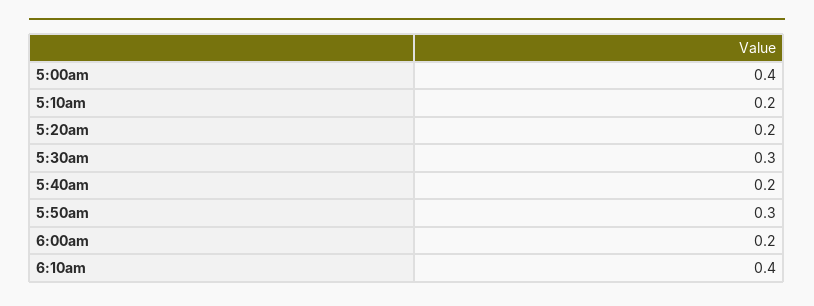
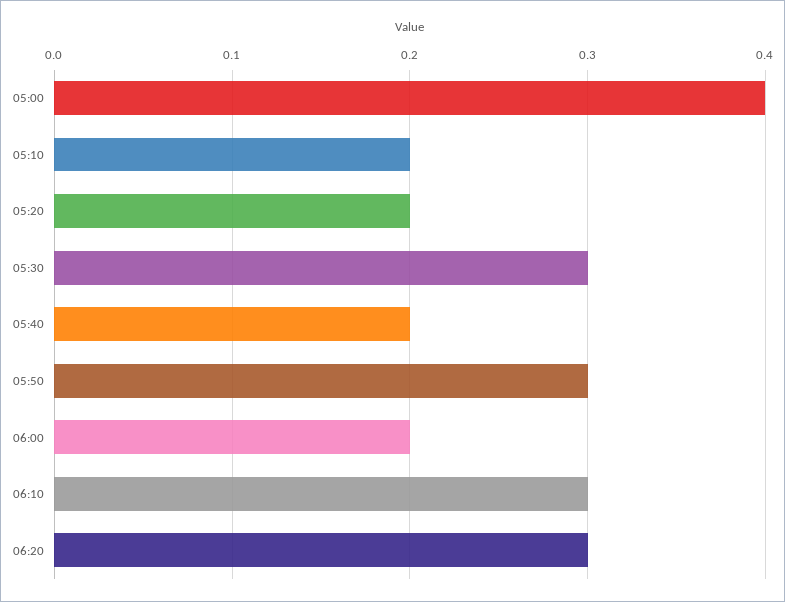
6:10am: 0.4 -> 0.3
06:20: none -> 0.3

